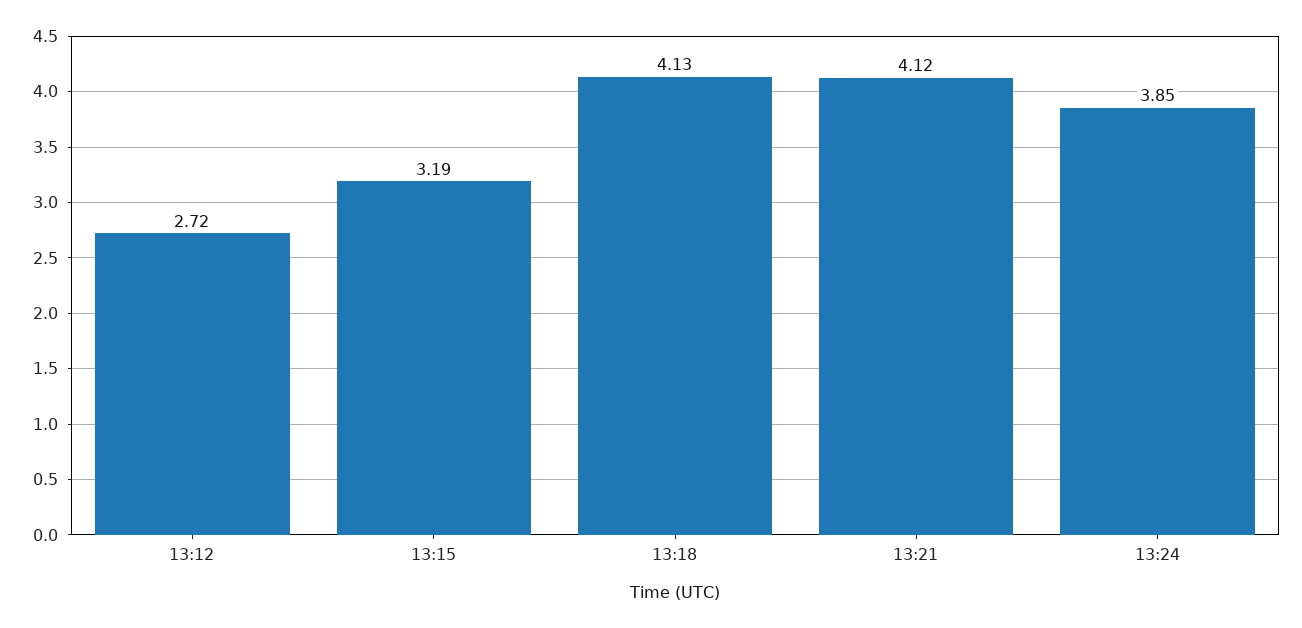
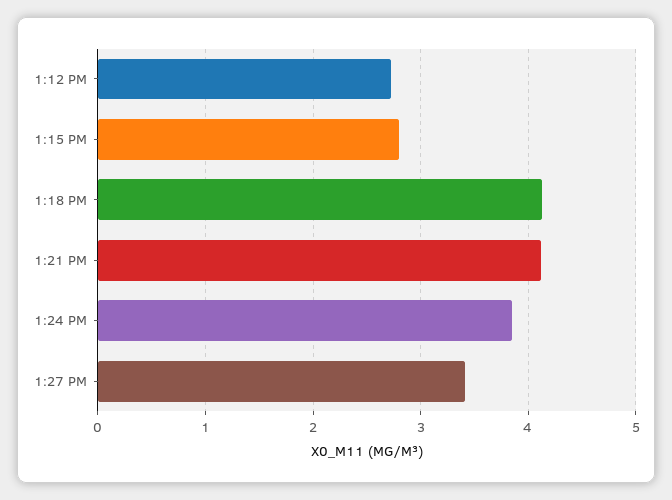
13:15: 3.19 -> 2.8
1:27 PM: none -> 3.4

